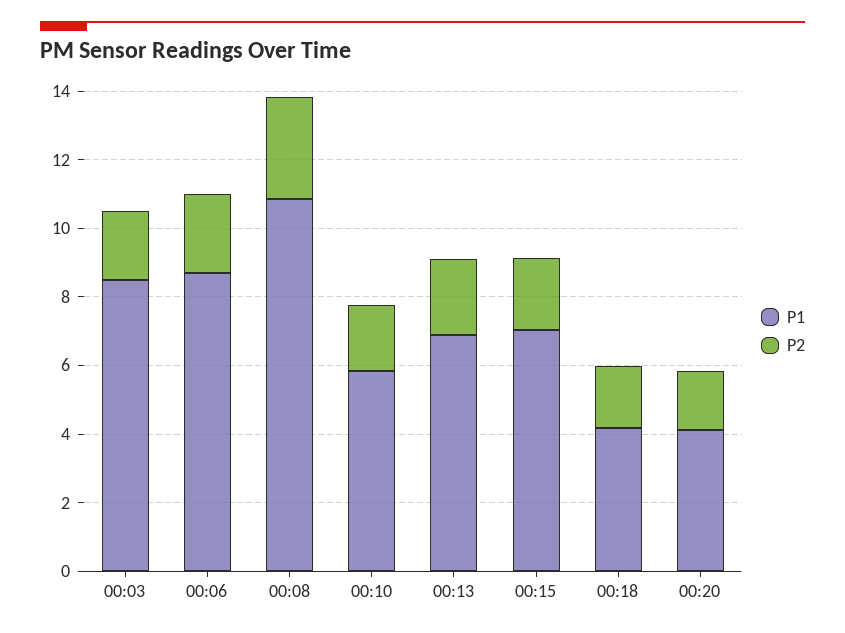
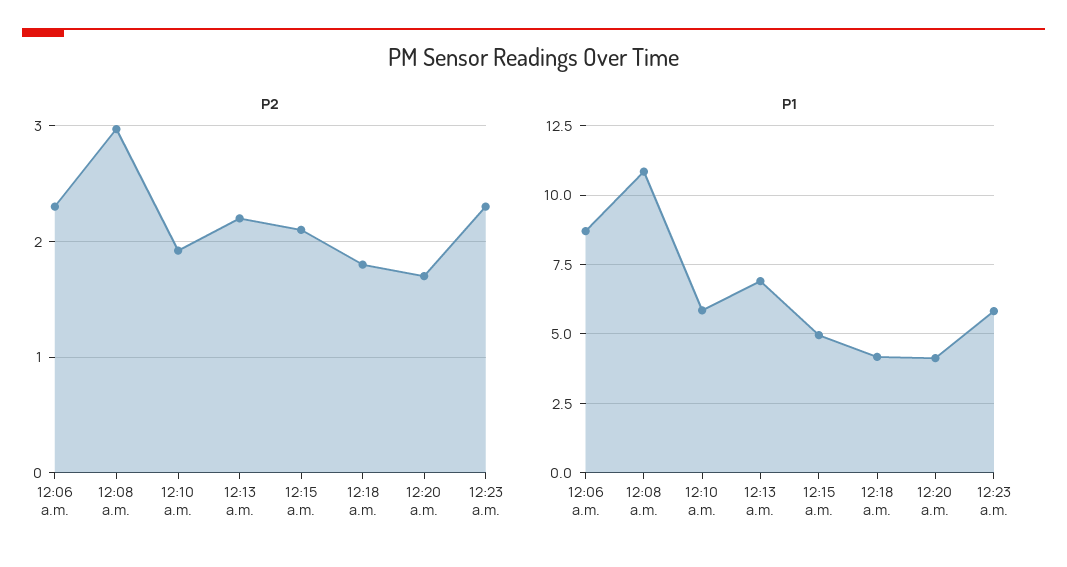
P1, 00:03: 8.5 -> none
P2, 00:03: 2 -> none
P1, 00:15: 7 -> 5
P2, 12:23 a.m.: none -> 2.3
P1, 12:23 a.m.: none -> 5.75

